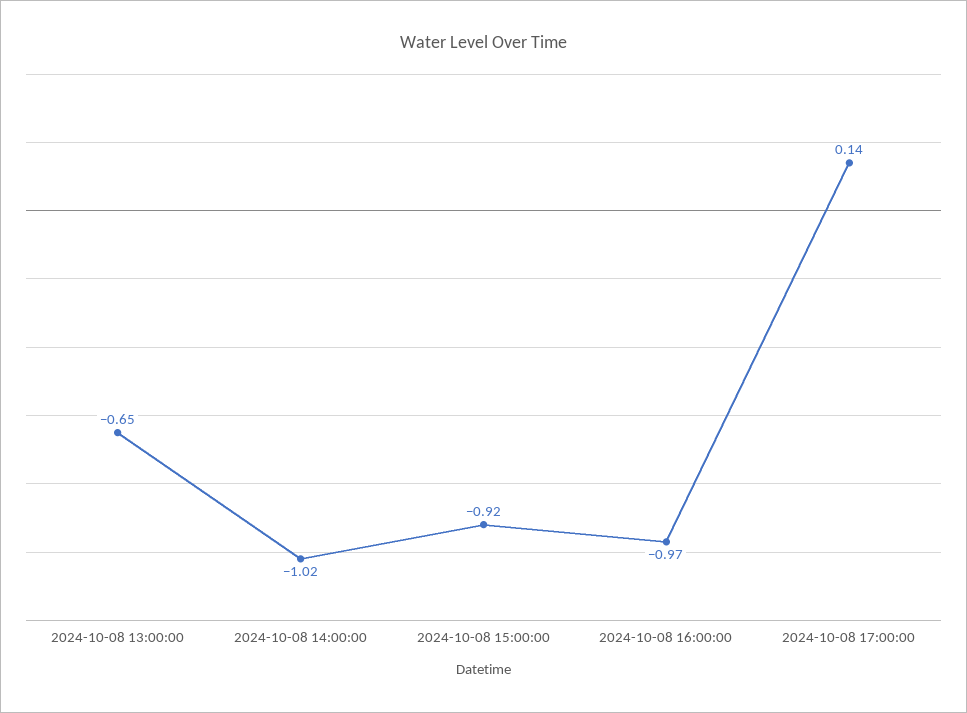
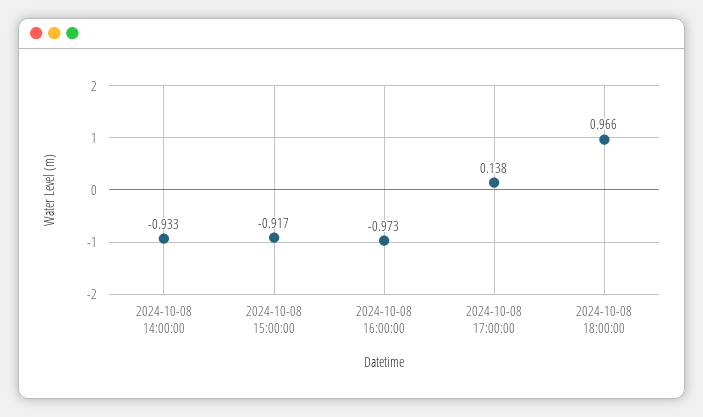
2024-10-08 13:00:00: -0.65 -> none
2024-10-08 14:00:00: -1.02 -> -0.933
2024-10-08 18:00:00: none -> 0.966

